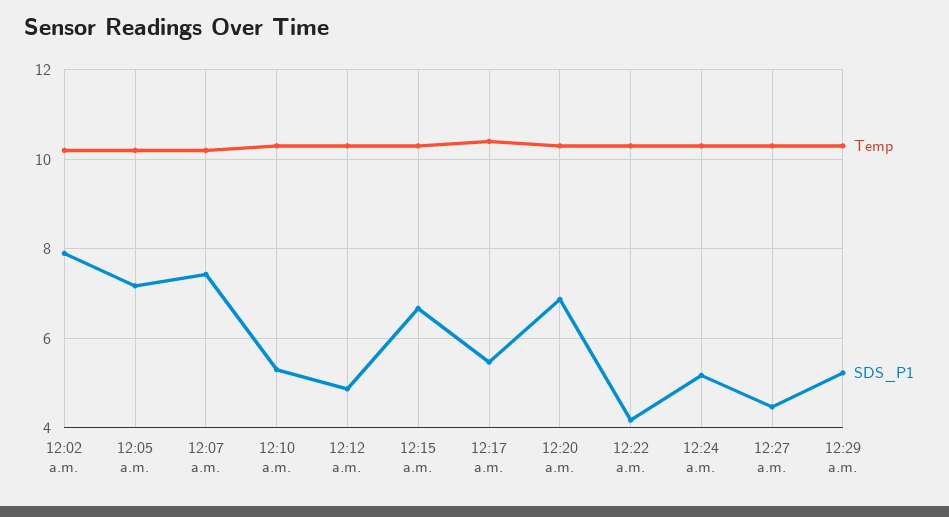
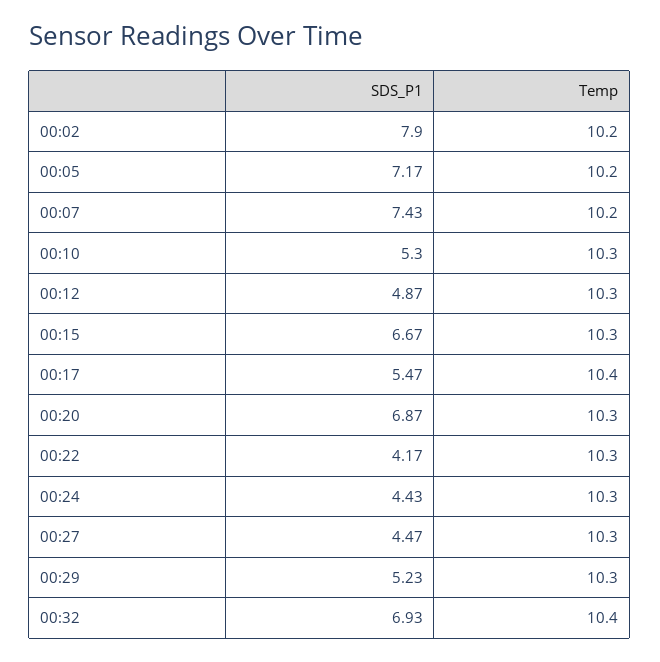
SDS_P1, 12:24 a.m.: 5.2 -> 4.43
SDS_P1, 00:32: none -> 6.93
Temp, 00:32: none -> 10.4

